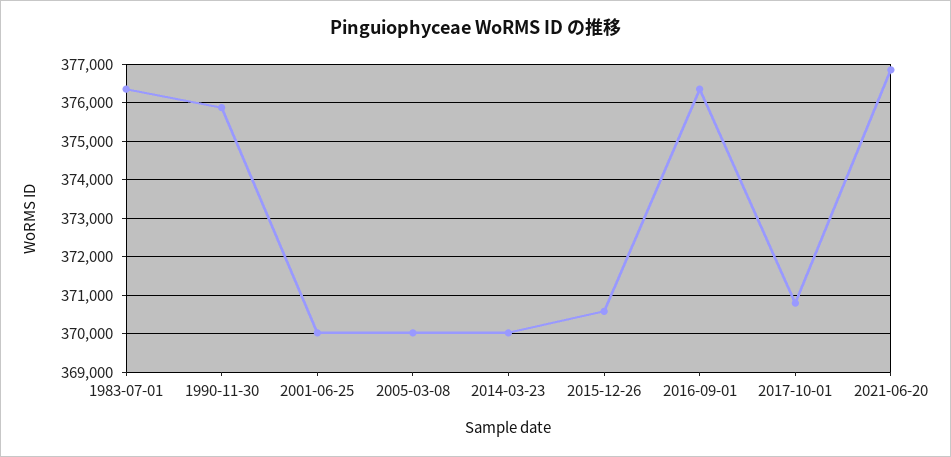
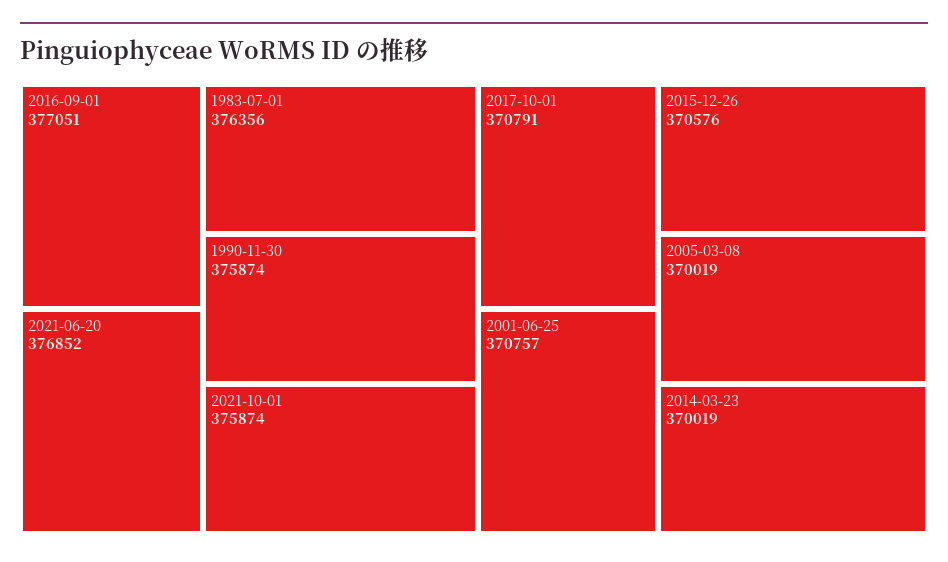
2001-06-25: 370000 -> 370757
2016-09-01: 376400 -> 377051
2021-10-01: none -> 375874

